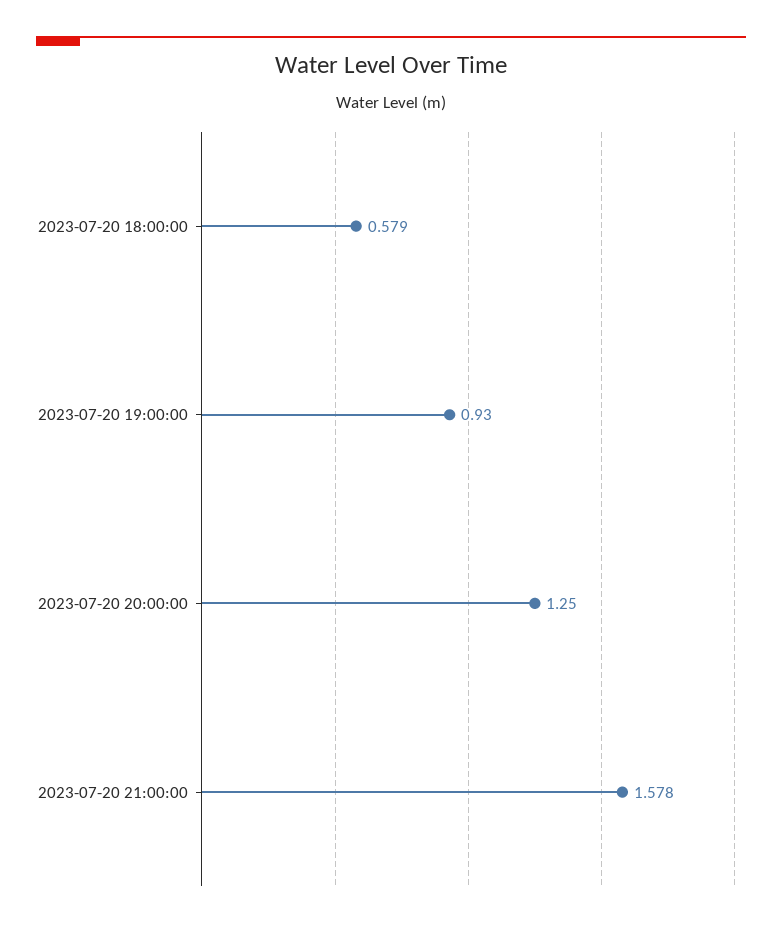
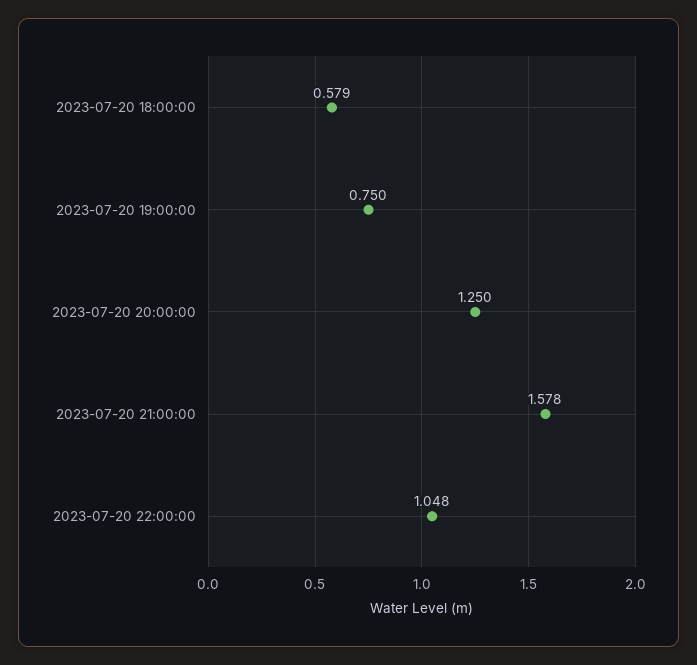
2023-07-20 19:00:00: 0.93 -> 0.75
2023-07-20 22:00:00: none -> 1.048

